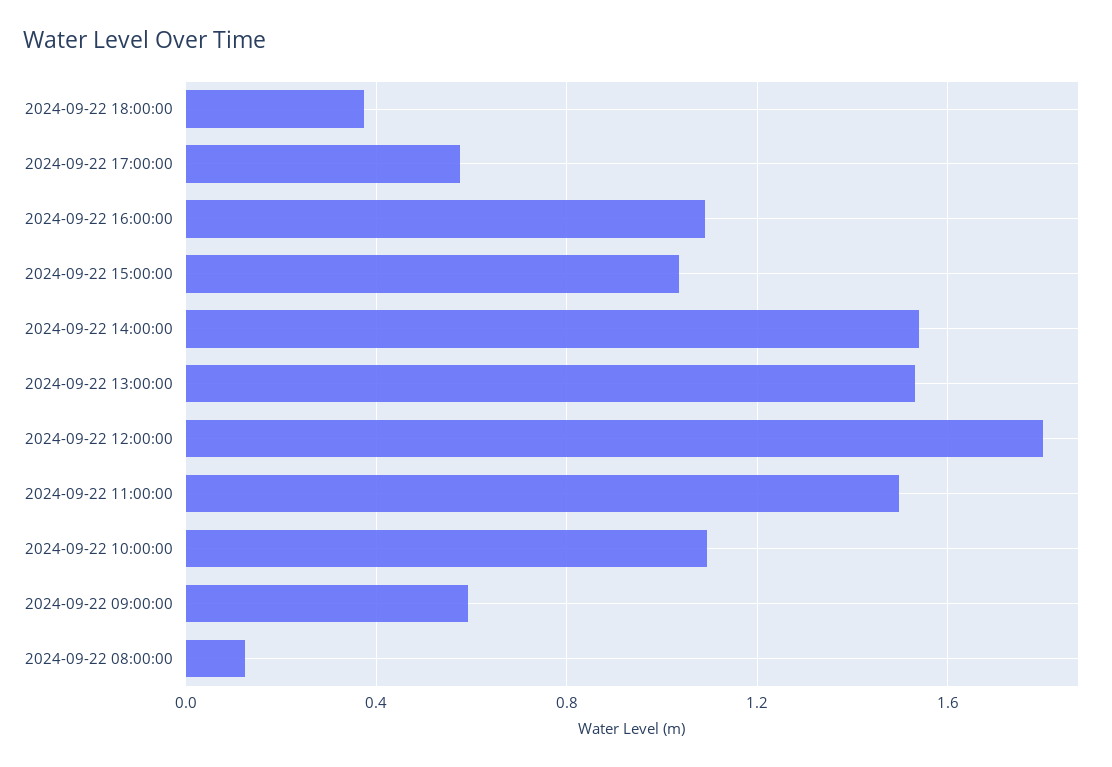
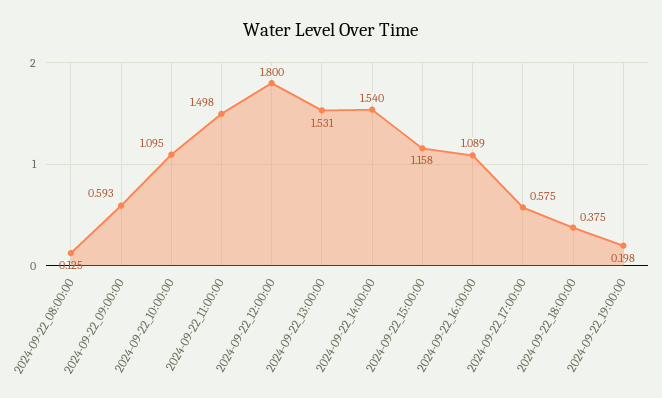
2024-09-22 15:00:00: 1.05 -> 1.158
2024-09-22_19:00:00: none -> 0.198

